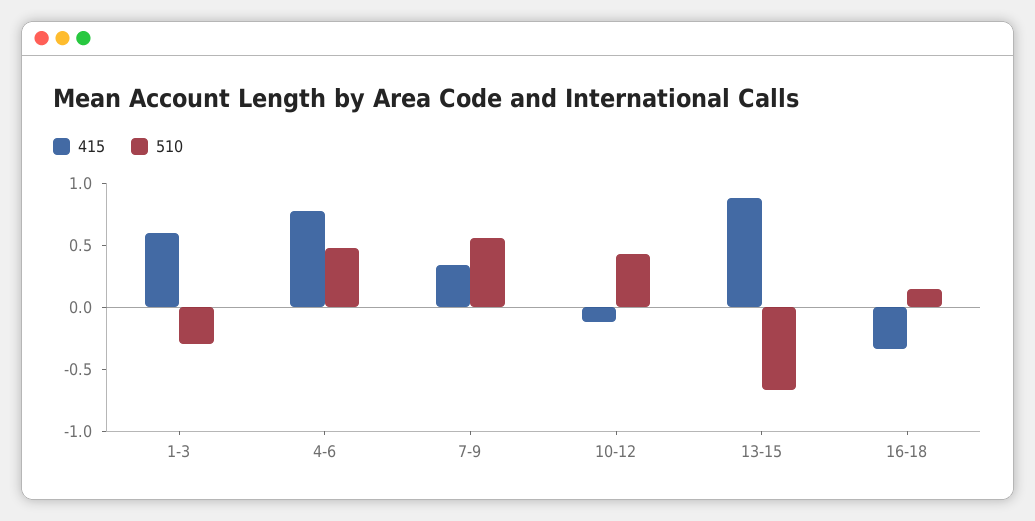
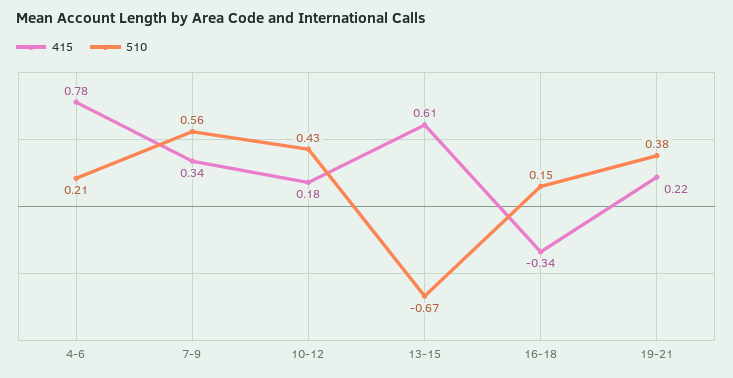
415, 1-3: 0.6 -> none
510, 1-3: -0.3 -> none
510, 4-6: 0.5 -> 0.21
415, 10-12: -0.1 -> 0.18
415, 13-15: 0.9 -> 0.61
415, 19-21: none -> 0.22
510, 19-21: none -> 0.38

